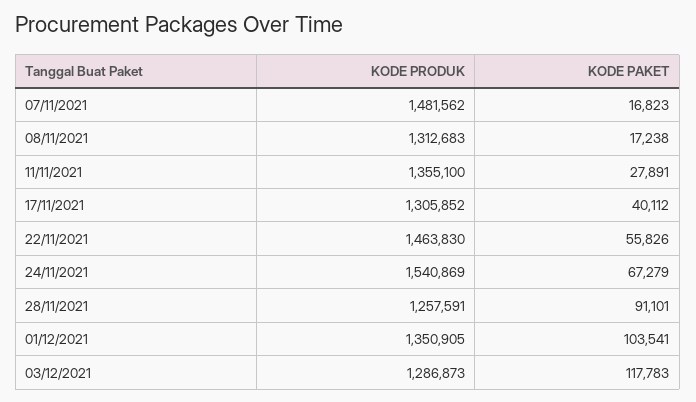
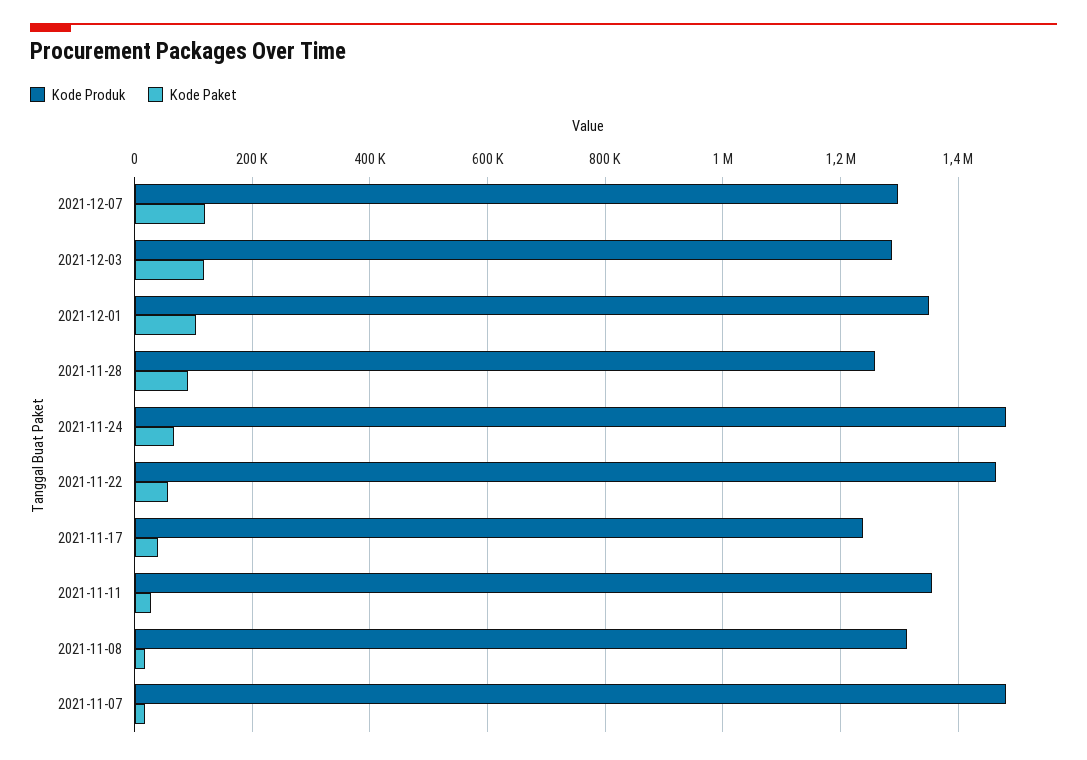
KODE PRODUK, 17/11/2021: 1305852 -> 1240000
KODE PRODUK, 24/11/2021: 1540869 -> 1480000
KODE PRODUK, 2021-12-07: none -> 1300000
KODE PAKET, 2021-12-07: none -> 120000

